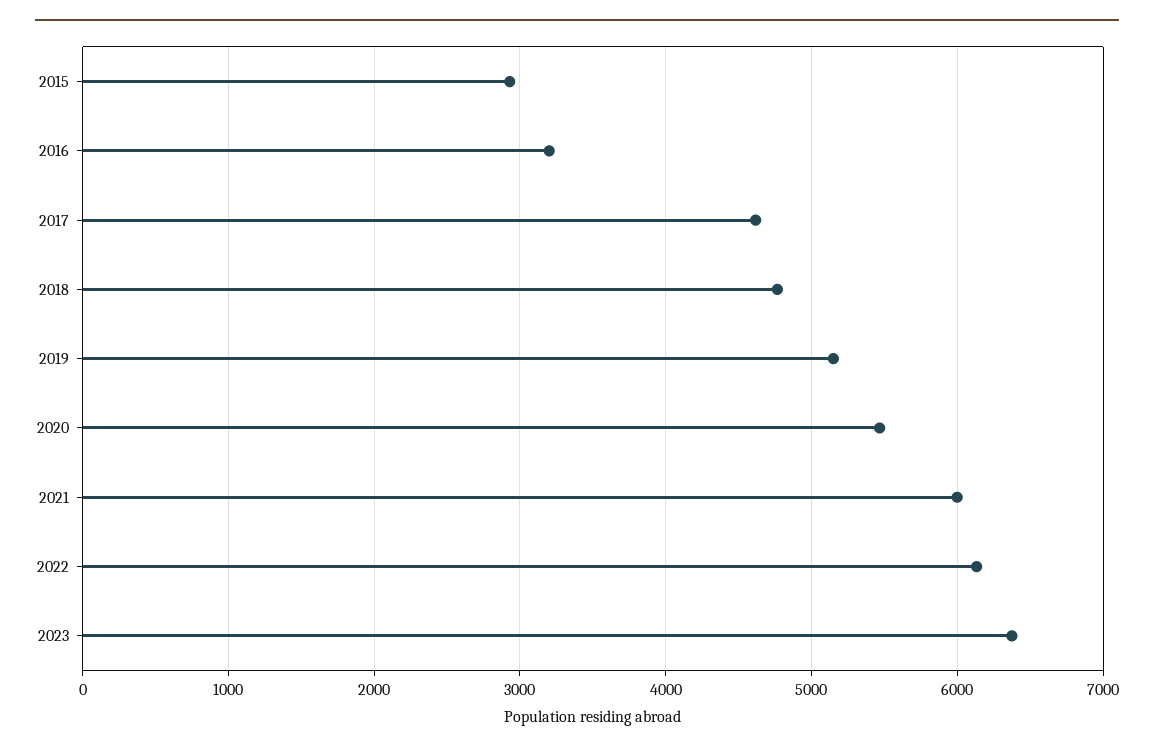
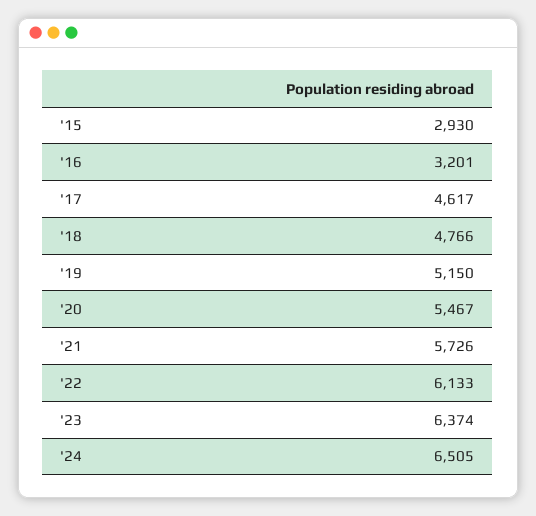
2021: 6000 -> 5726
'24: none -> 6505

